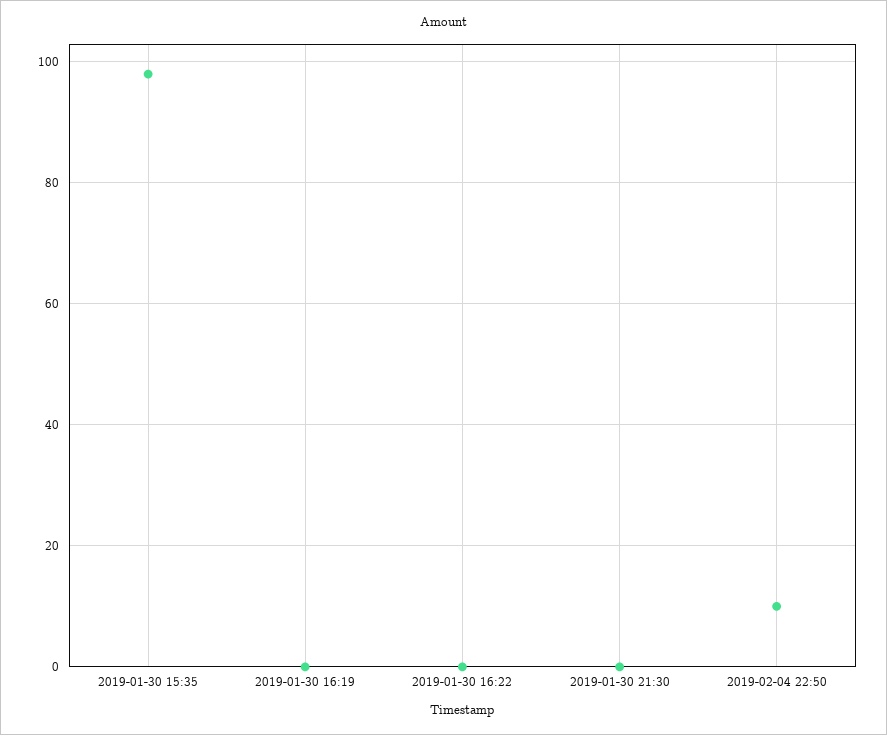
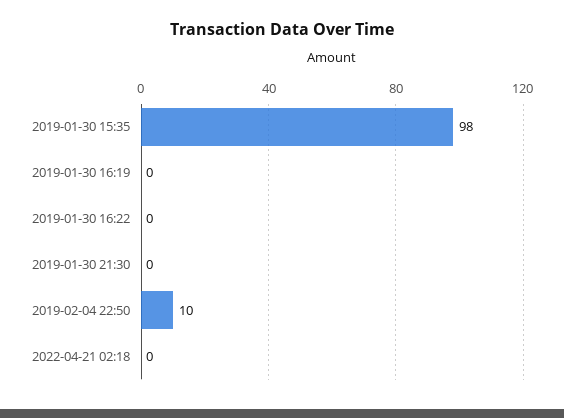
2022-04-21 02:18: none -> 0

